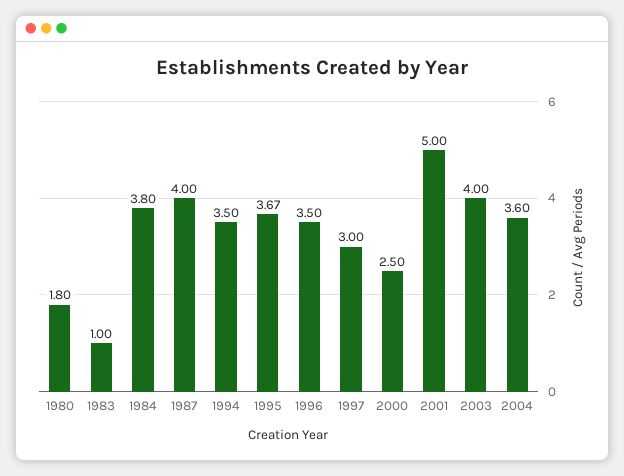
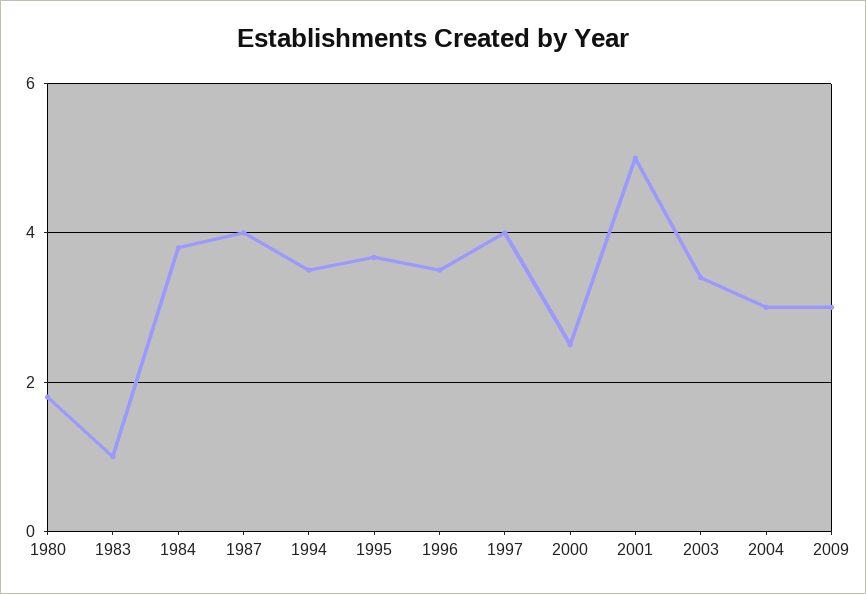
1997: 3 -> 4
2003: 4 -> 3.4
2004: 3.6 -> 3
2009: none -> 3

